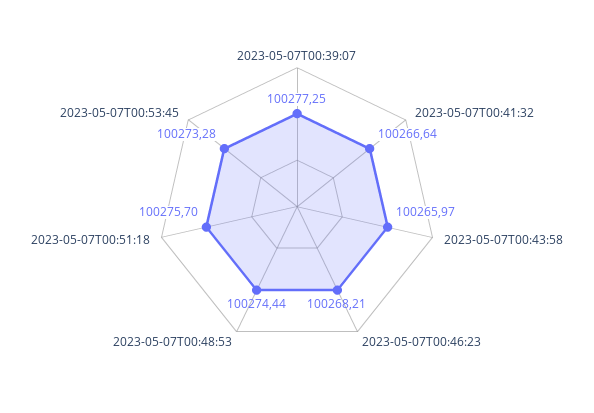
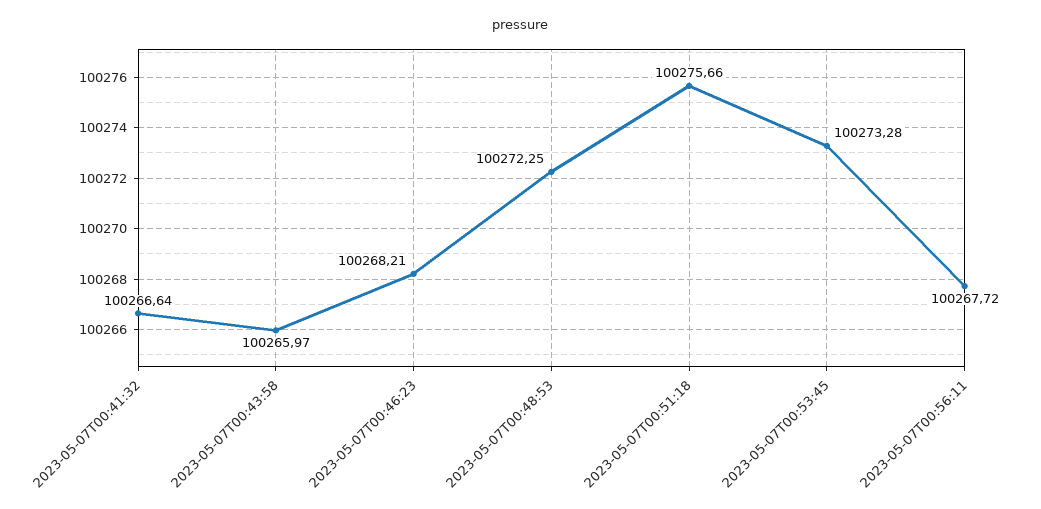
2023-05-07T00:39:07: 100277.25 -> none
2023-05-07T00:48:53: 100274.44 -> 100272.25
2023-05-07T00:51:18: 100275.7 -> 100275.66
2023-05-07T00:56:11: none -> 100267.72

